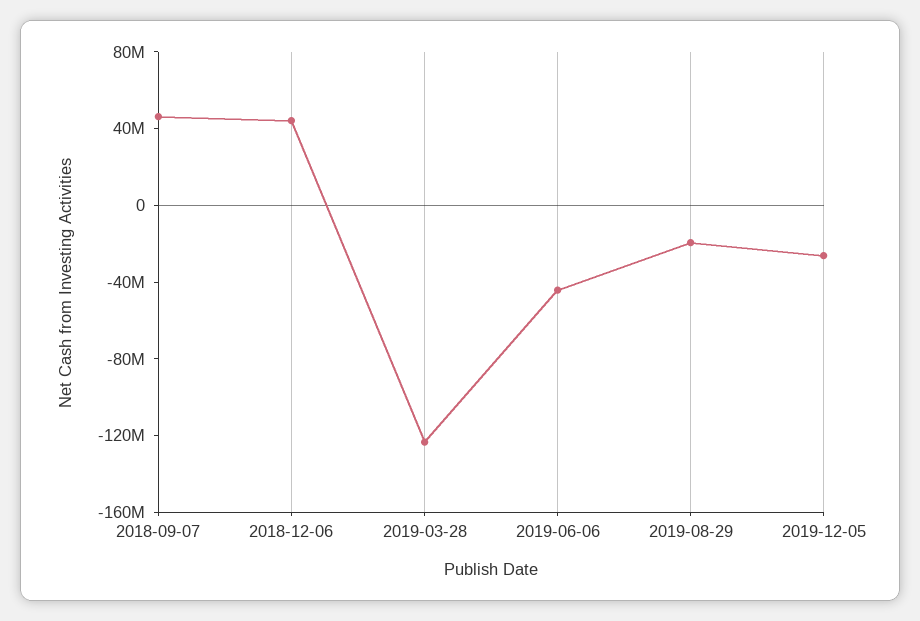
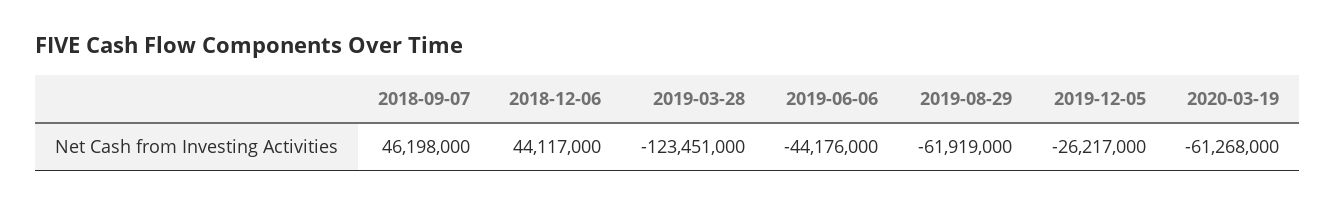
2019-08-29: -20000000 -> -61919000
2020-03-19: none -> -61268000

